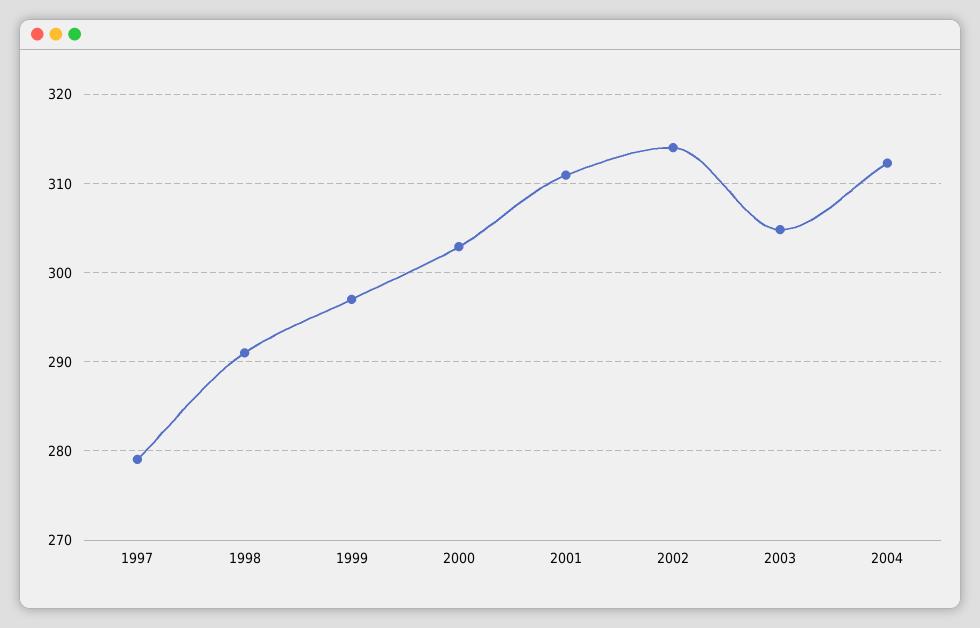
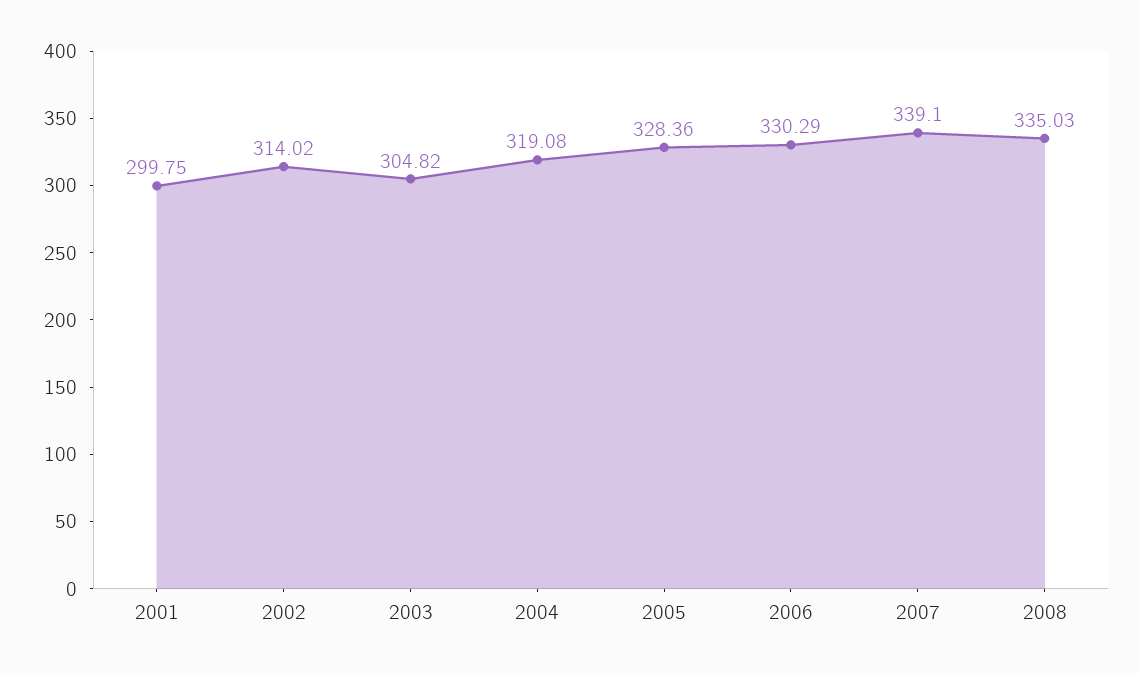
1997: 279 -> none
1998: 291 -> none
1999: 297 -> none
2000: 303 -> none
2001: 311 -> 299.75
2004: 312 -> 319.08
2005: none -> 328.36
2006: none -> 330.29
2007: none -> 339.1
2008: none -> 335.03

